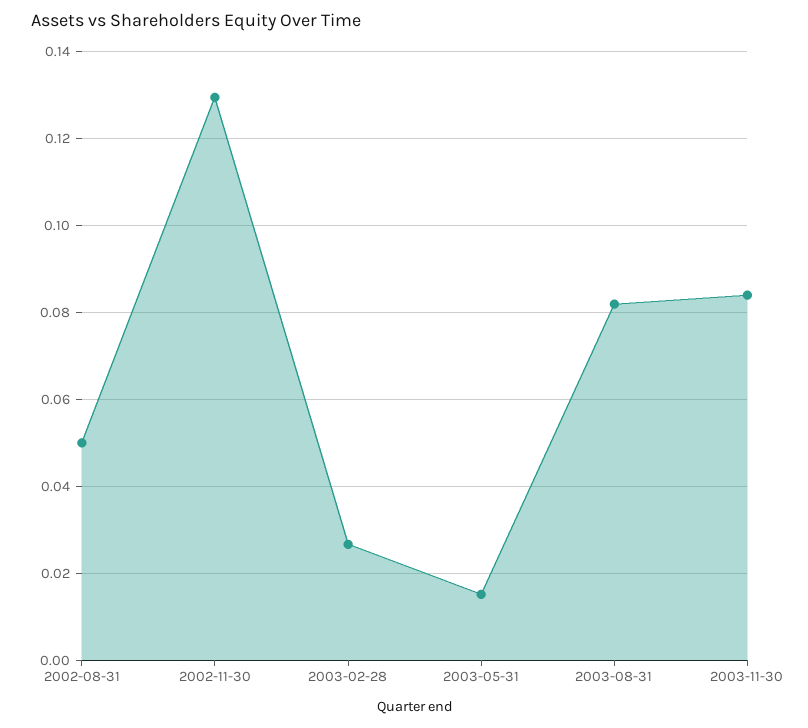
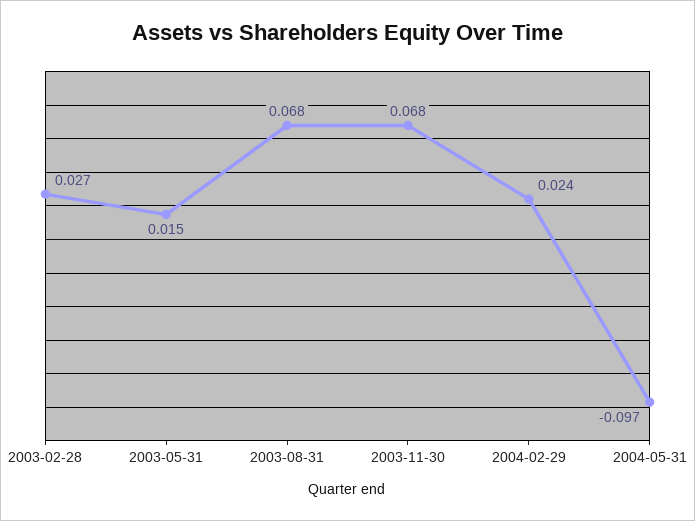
2002-08-31: 0.05 -> none
2002-11-30: 0.13 -> none
2003-08-31: 0.082 -> 0.068
2003-11-30: 0.084 -> 0.068
2004-02-29: none -> 0.024
2004-05-31: none -> -0.097

